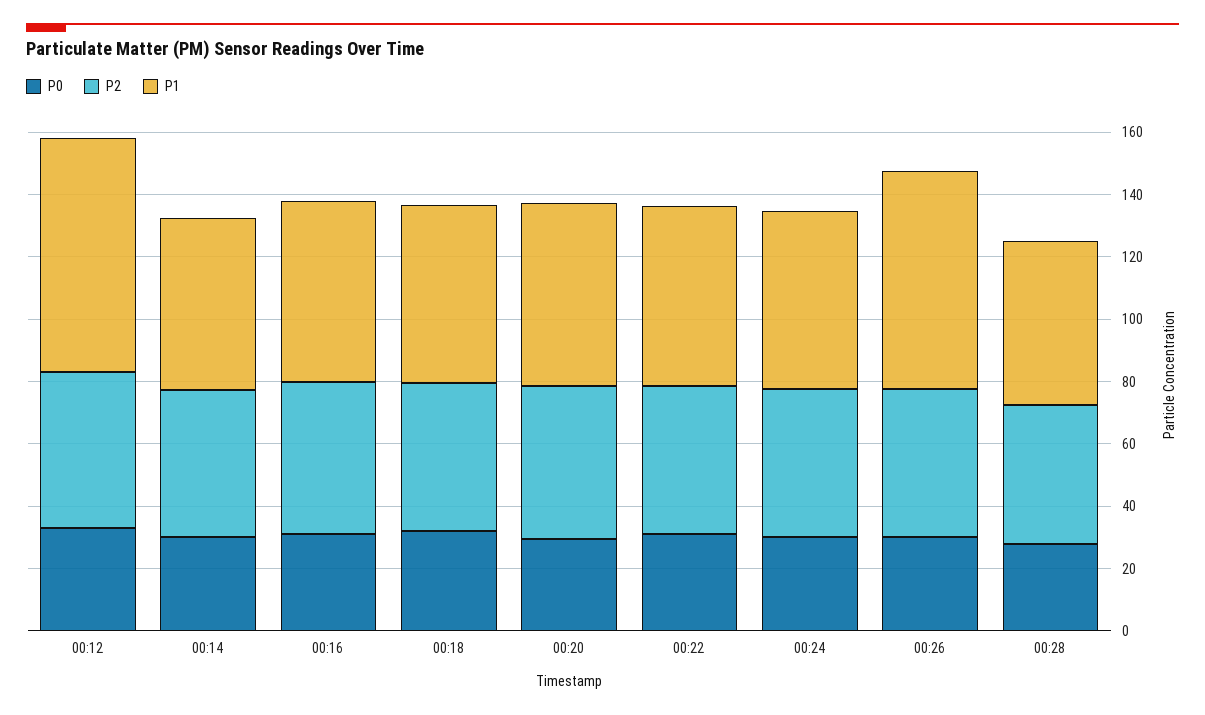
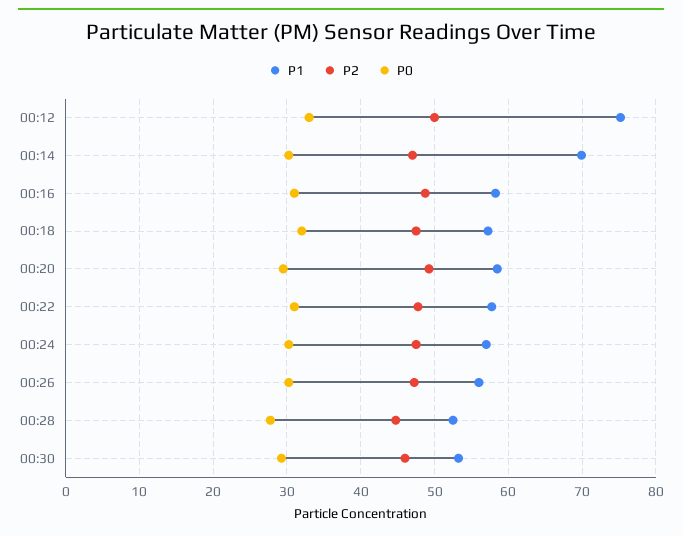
P1, 00:14: 55 -> 70
P1, 00:26: 70 -> 56
P1, 00:30: none -> 53
P2, 00:30: none -> 46
P0, 00:30: none -> 29

